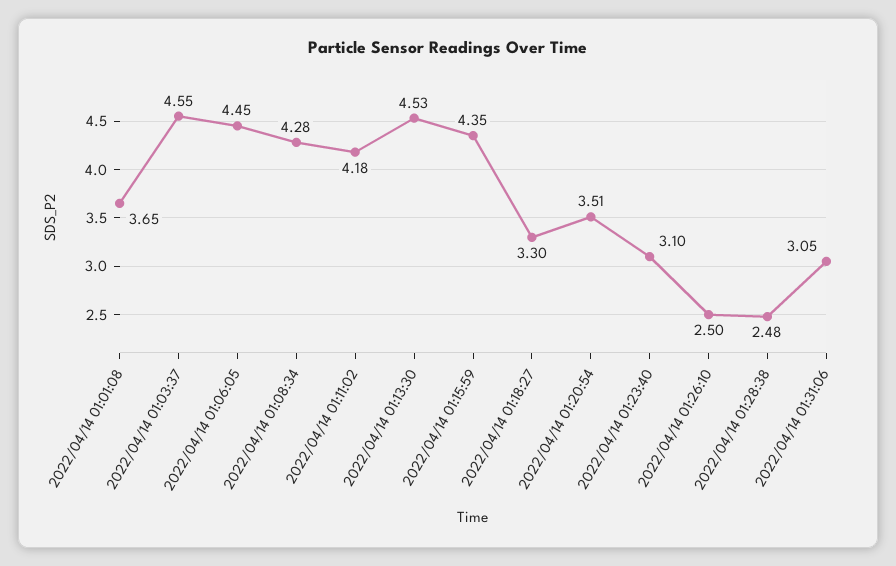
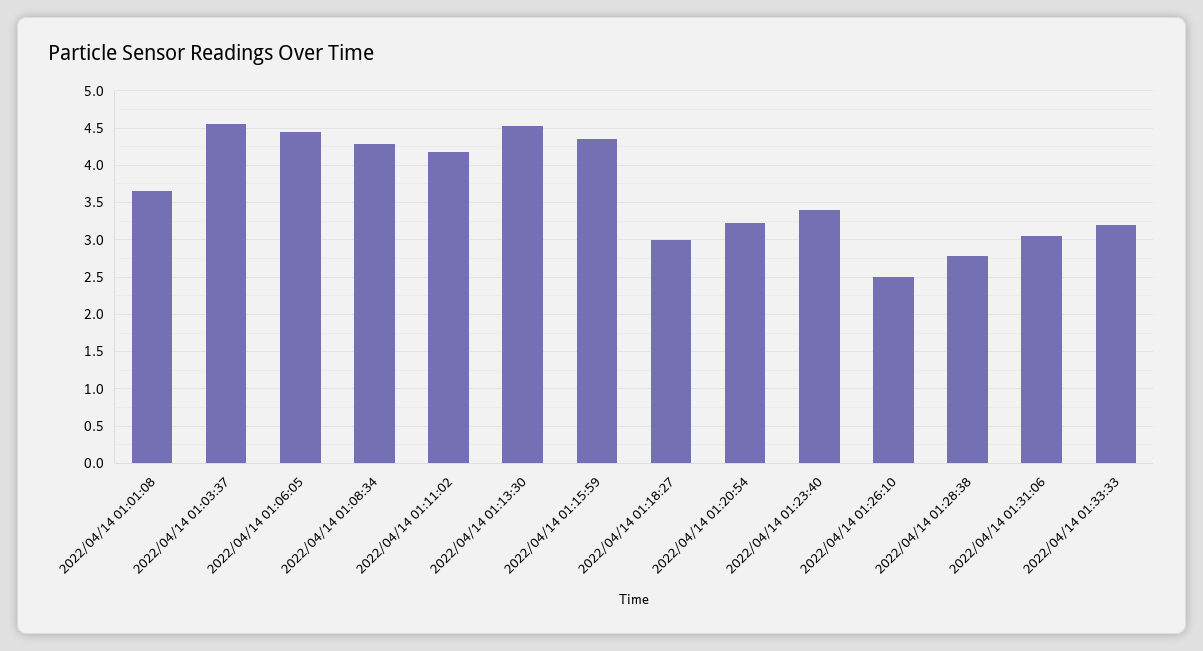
2022/04/14 01:18:27: 3.3 -> 3
2022/04/14 01:20:54: 3.51 -> 3.2
2022/04/14 01:23:40: 3.1 -> 3.4
2022/04/14 01:28:38: 2.48 -> 2.8
2022/04/14 01:33:33: none -> 3.2

